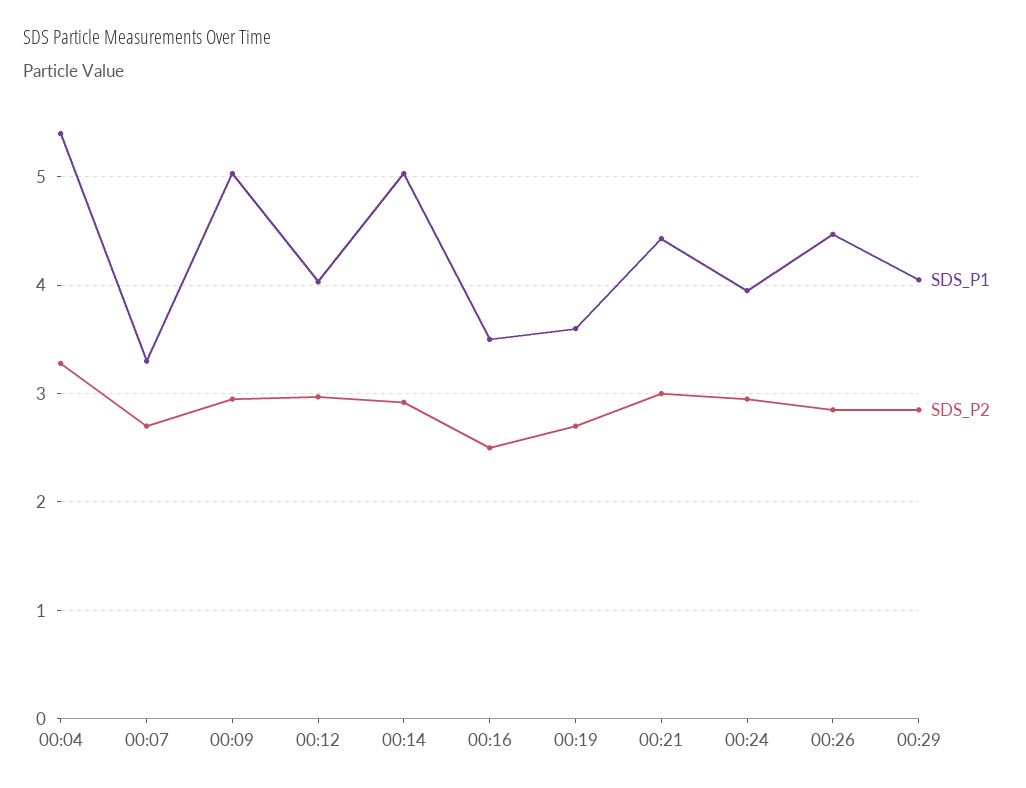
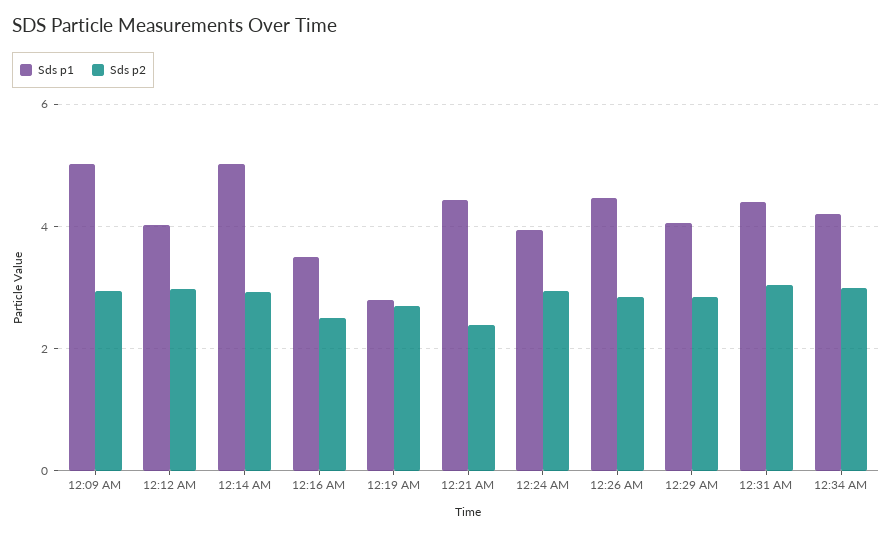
SDS_P1, 00:04: 5.4 -> none
SDS_P2, 00:04: 3.3 -> none
SDS_P1, 00:07: 3.3 -> none
SDS_P2, 00:07: 2.7 -> none
SDS_P1, 00:19: 3.6 -> 2.8
SDS_P2, 00:21: 3 -> 2.4
SDS_P1, 12:31 AM: none -> 4.4
SDS_P2, 12:31 AM: none -> 3
SDS_P1, 12:34 AM: none -> 4.2
SDS_P2, 12:34 AM: none -> 3

